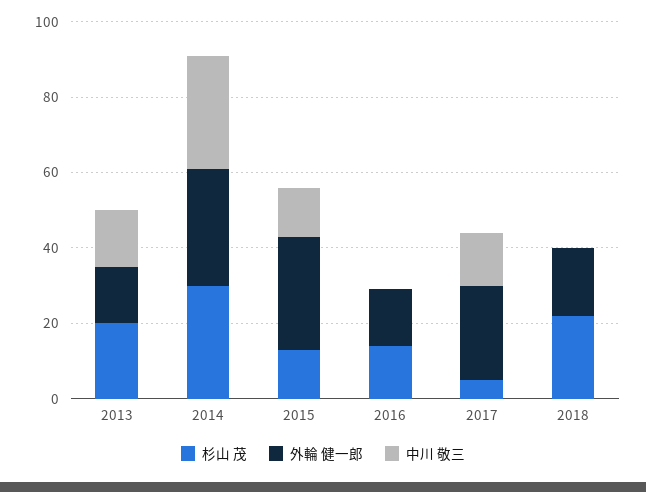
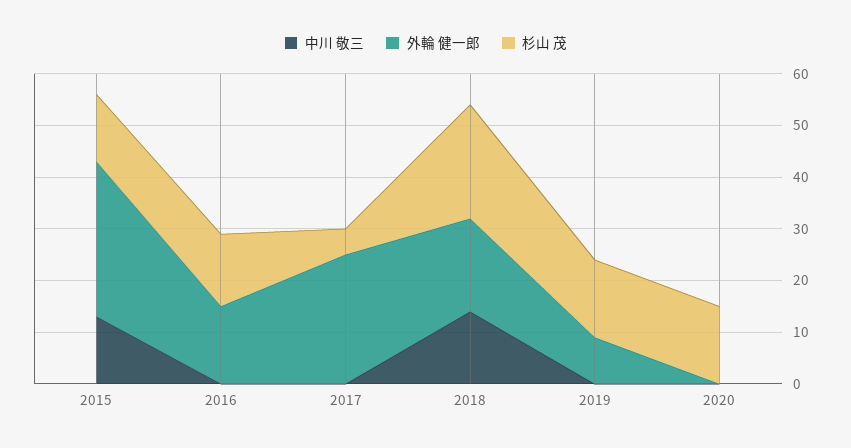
杉山 茂, 2013: 20 -> none
外輪 健一郎, 2013: 15 -> none
中川 敬三, 2013: 15 -> none
杉山 茂, 2014: 30 -> none
外輪 健一郎, 2014: 30 -> none
中川 敬三, 2014: 30 -> none
中川 敬三, 2017: 15 -> 0
中川 敬三, 2018: 0 -> 15
中川 敬三, 2019: none -> 0
外輪 健一郎, 2019: none -> 10
杉山 茂, 2019: none -> 15
中川 敬三, 2020: none -> 0
外輪 健一郎, 2020: none -> 0
杉山 茂, 2020: none -> 15

